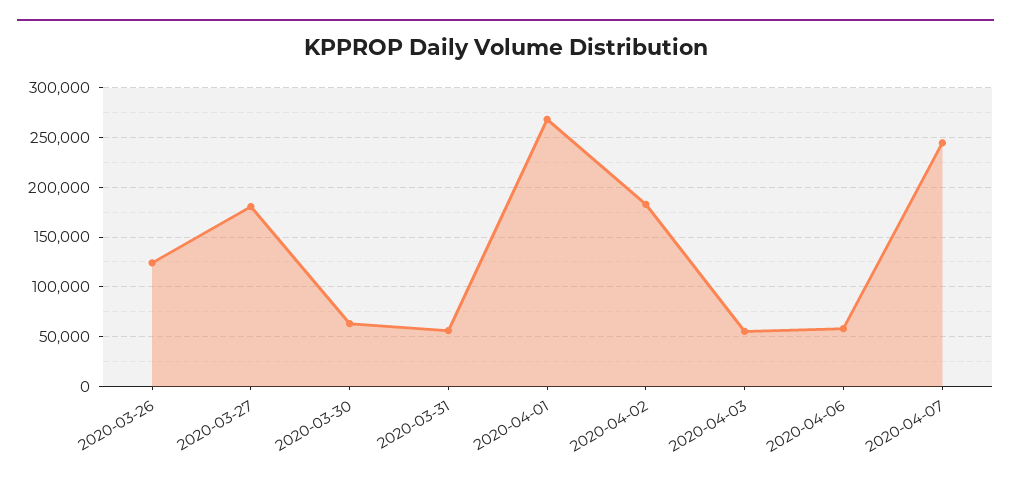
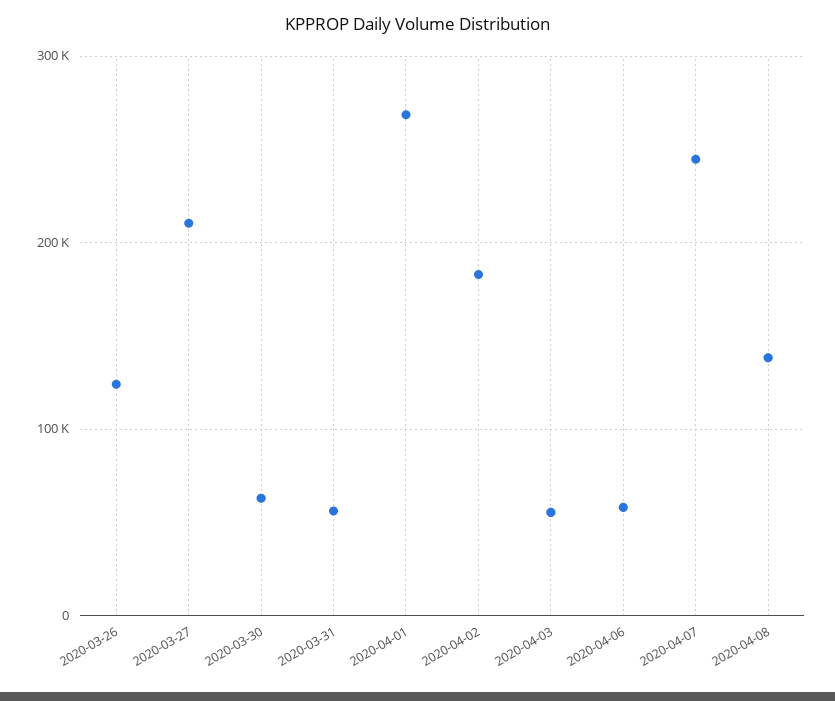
2020-03-27: 180000 -> 210000
2020-04-08: none -> 140000

